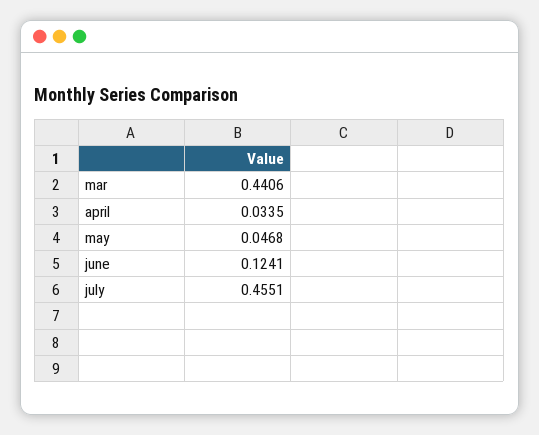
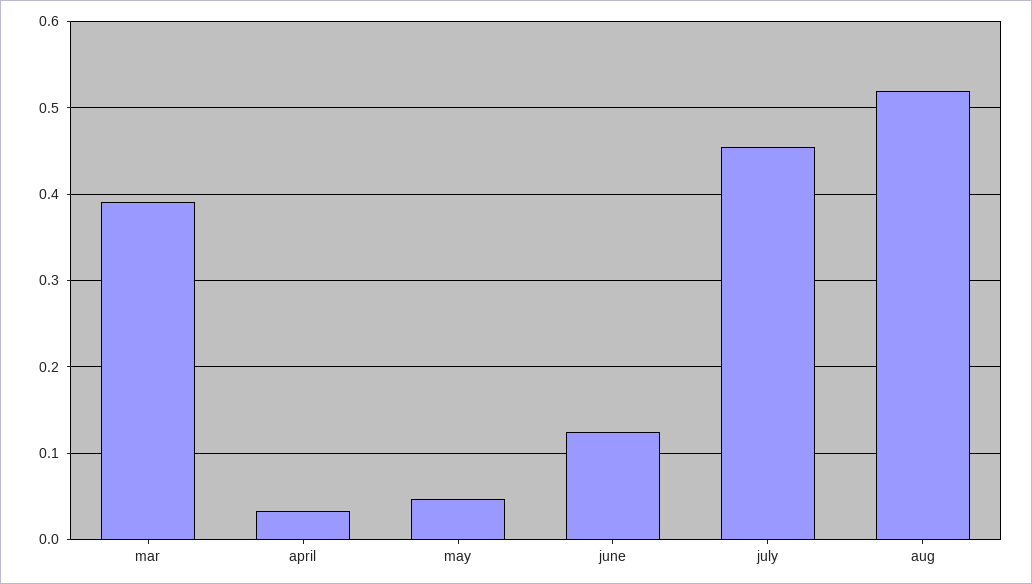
mar: 0.4406 -> 0.39
aug: none -> 0.52

